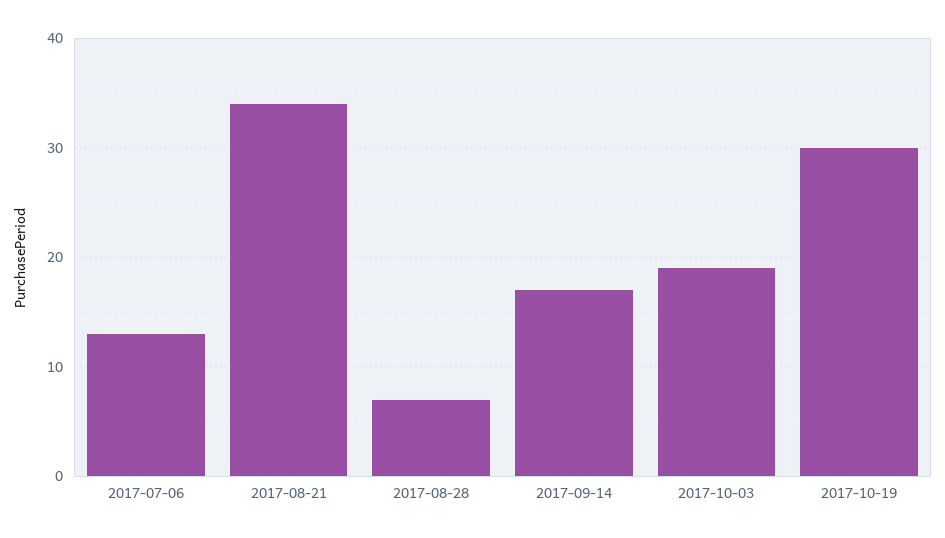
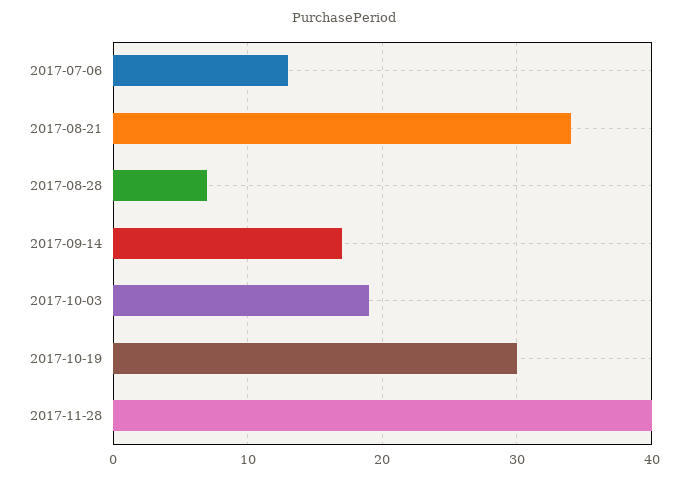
2017-11-28: none -> 40

